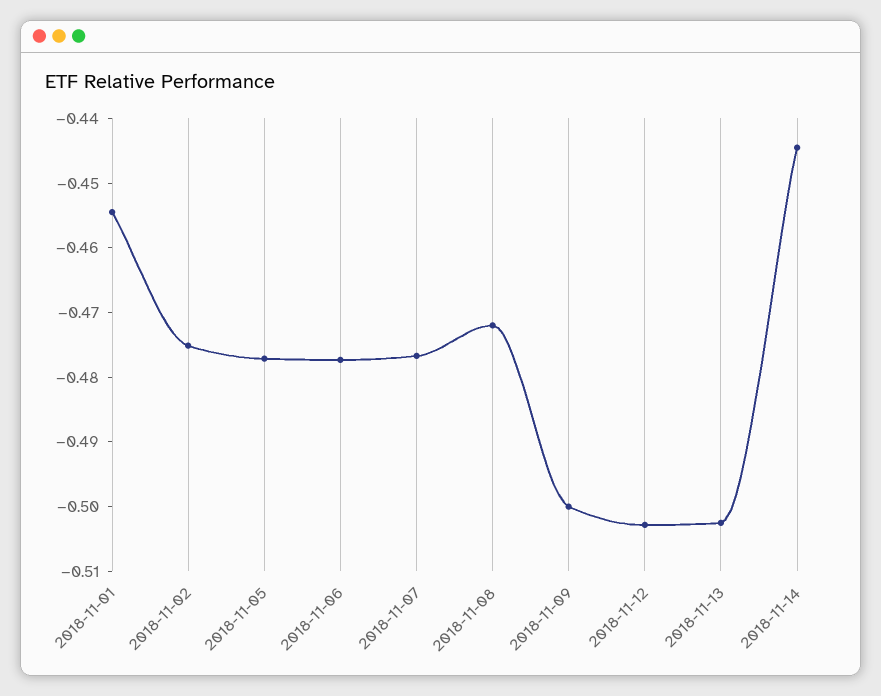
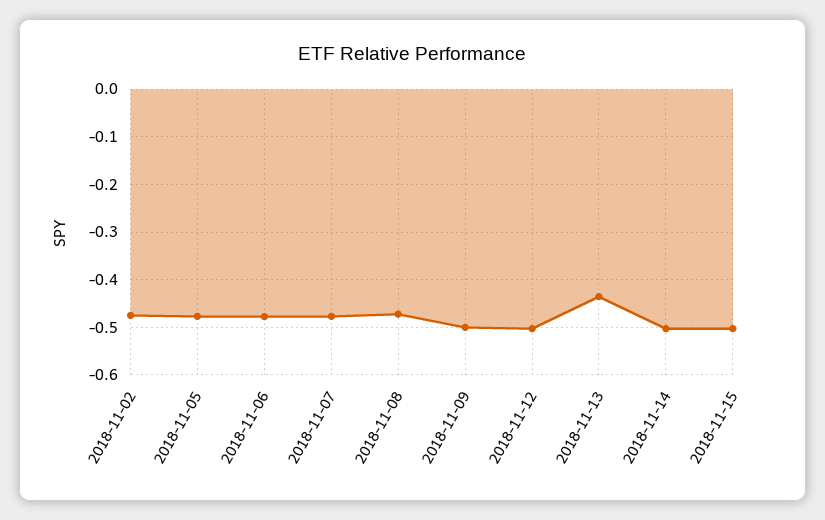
2018-11-01: -0.454 -> none
2018-11-13: -0.502 -> -0.44
2018-11-14: -0.444 -> -0.5
2018-11-15: none -> -0.5

